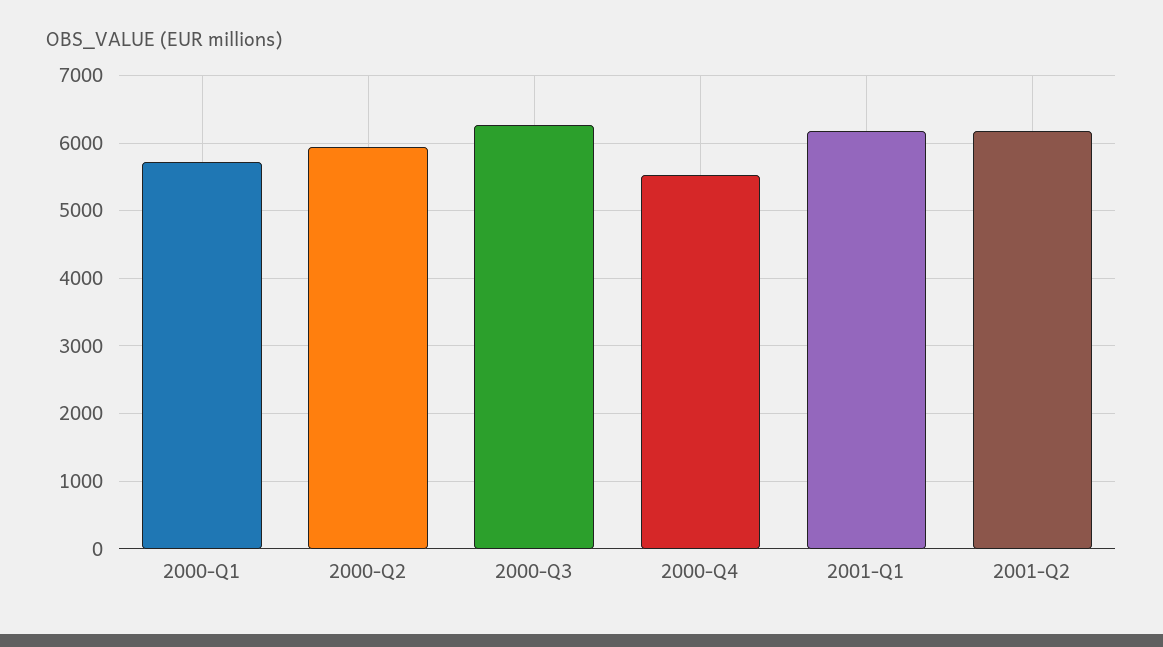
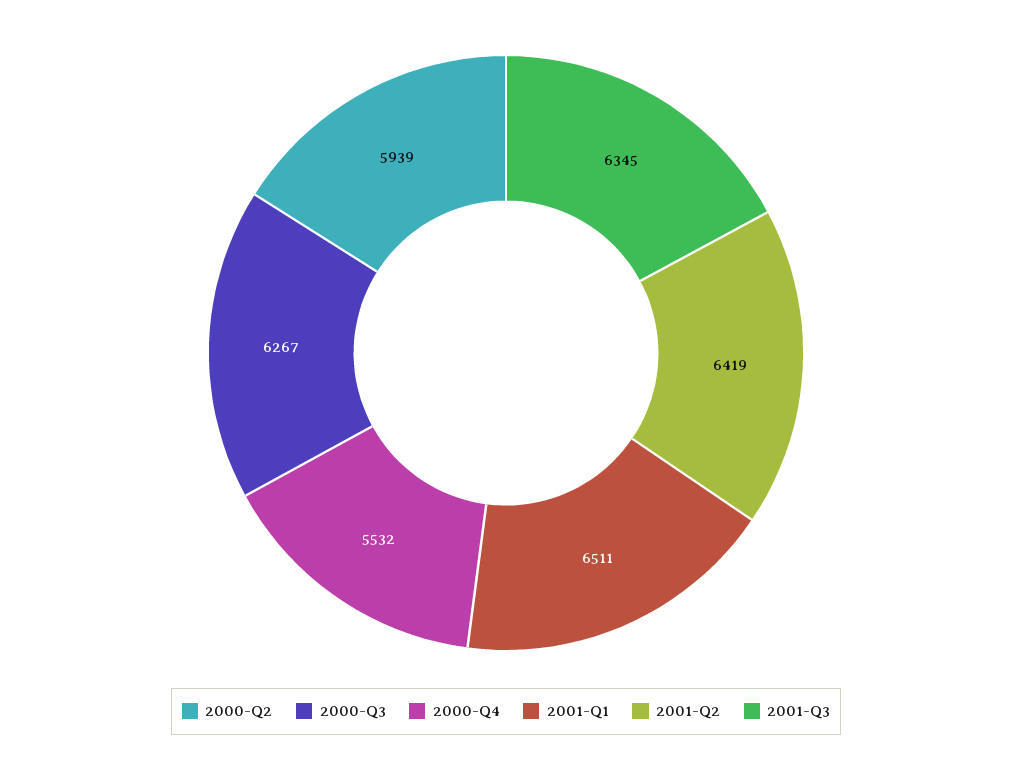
2000-Q1: 5700 -> none
2001-Q1: 6200 -> 6511
2001-Q2: 6200 -> 6419
2001-Q3: none -> 6345

